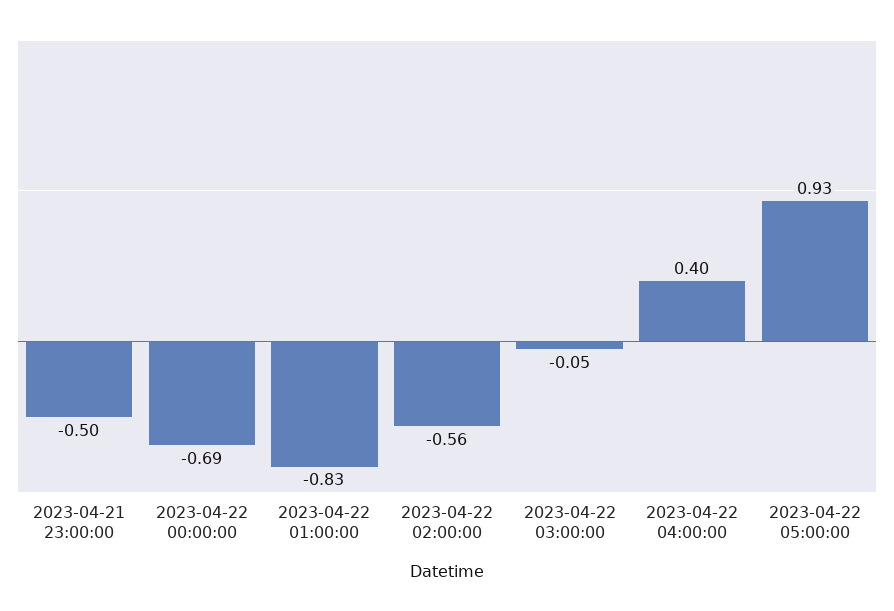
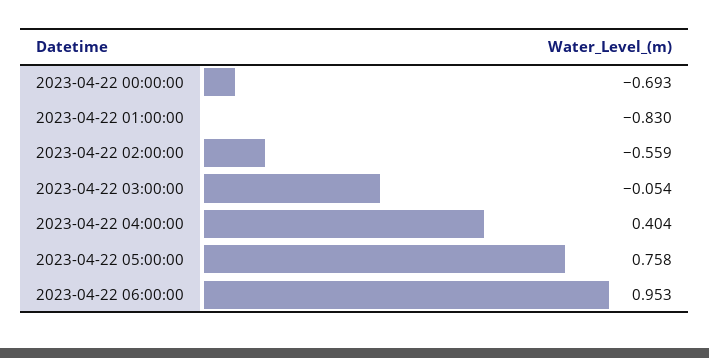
2023-04-21 23:00:00: -0.5 -> none
2023-04-22 05:00:00: 0.93 -> 0.758
2023-04-22 06:00:00: none -> 0.953

